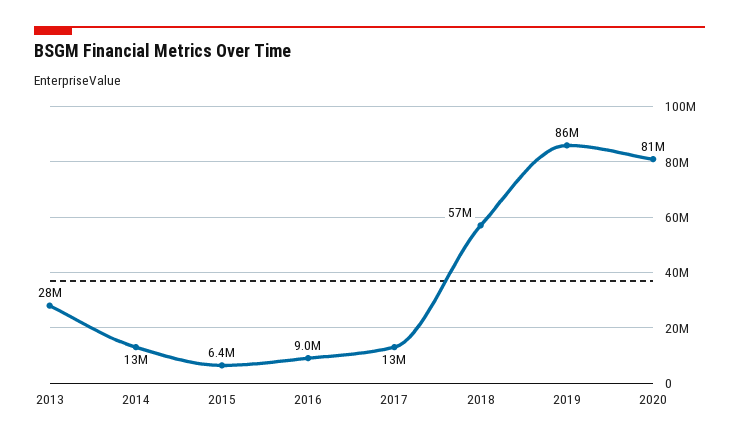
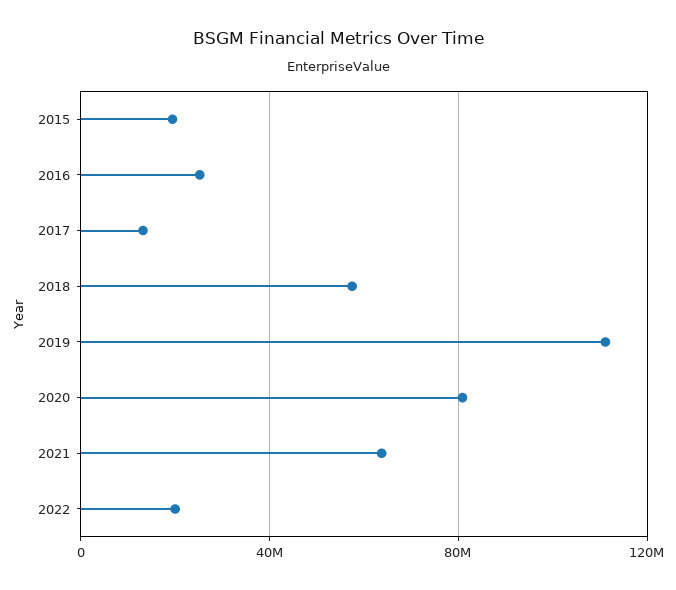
2013: 28000000 -> none
2014: 13000000 -> none
2015: 6400000 -> 20000000
2016: 9000000 -> 25000000
2019: 86000000 -> 110000000
2021: none -> 65000000
2022: none -> 20000000

